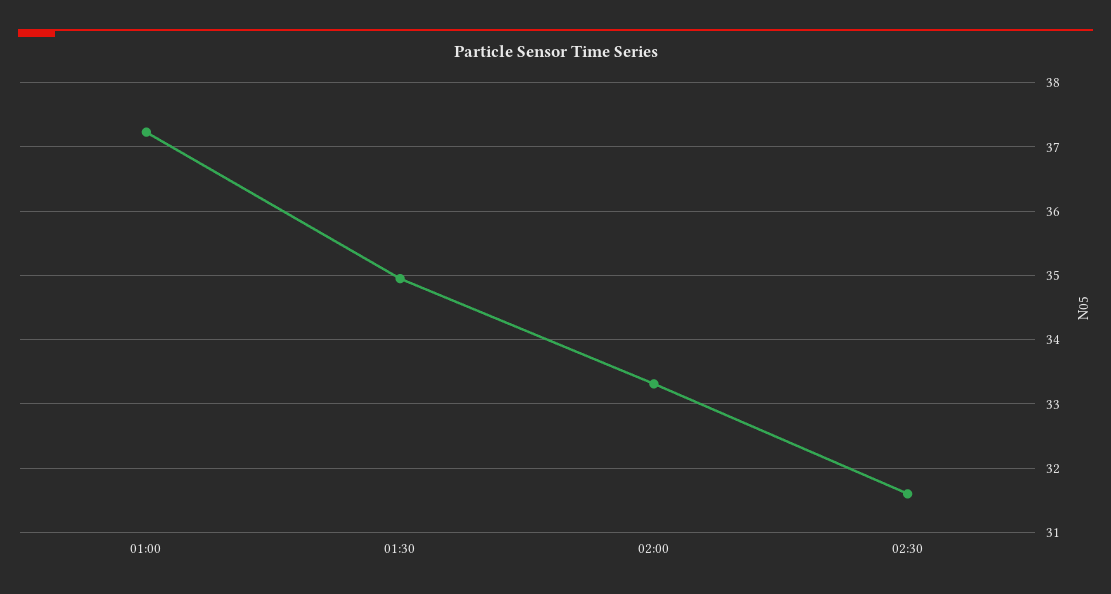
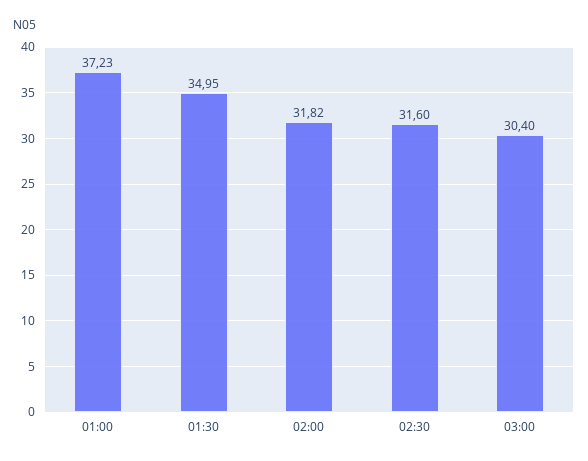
02:00: 33.3 -> 31.82
03:00: none -> 30.4

